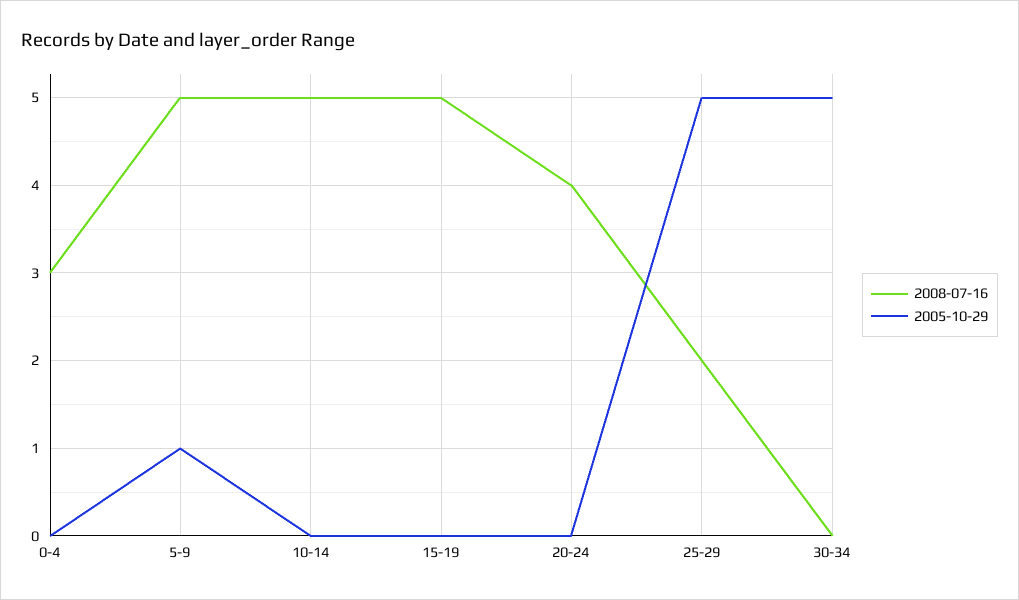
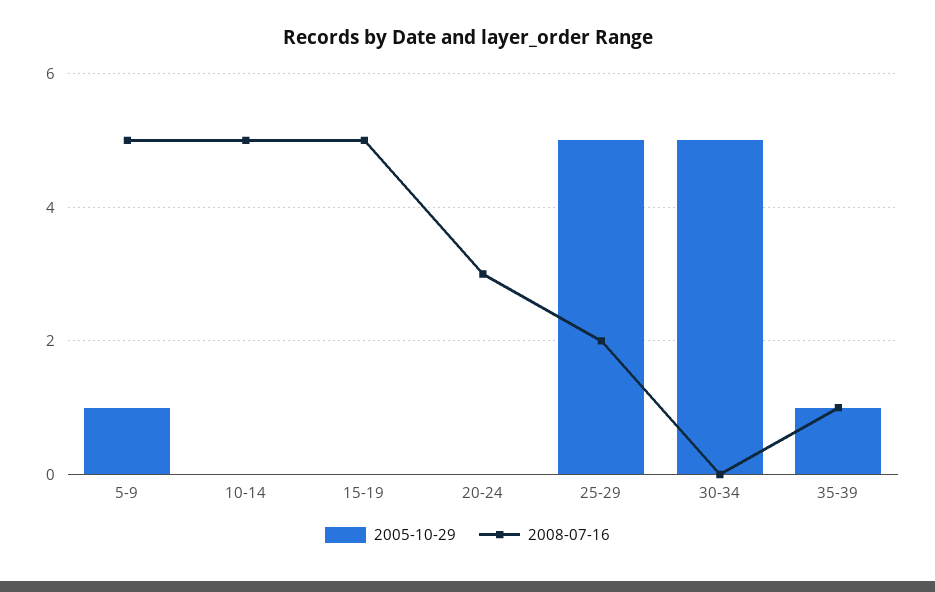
2008-07-16, 0-4: 3 -> none
2005-10-29, 0-4: 0 -> none
2008-07-16, 20-24: 4 -> 3
2005-10-29, 35-39: none -> 1
2008-07-16, 35-39: none -> 1

